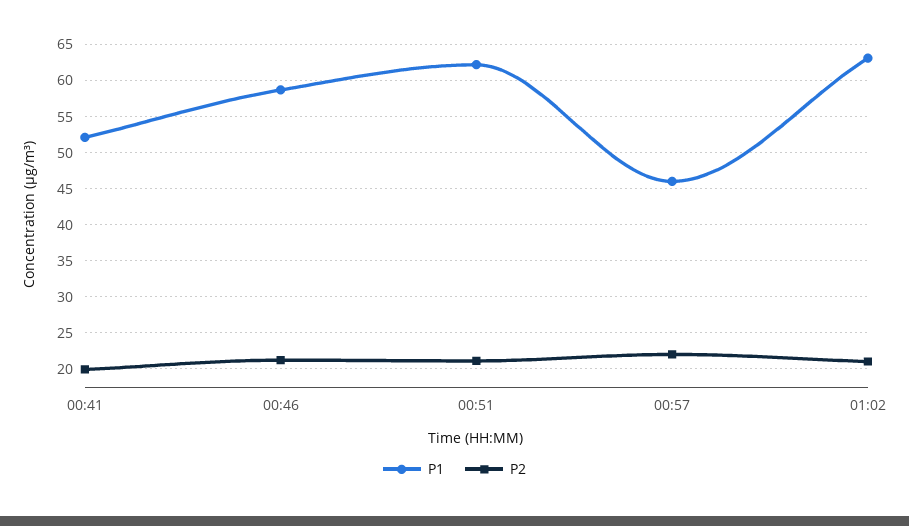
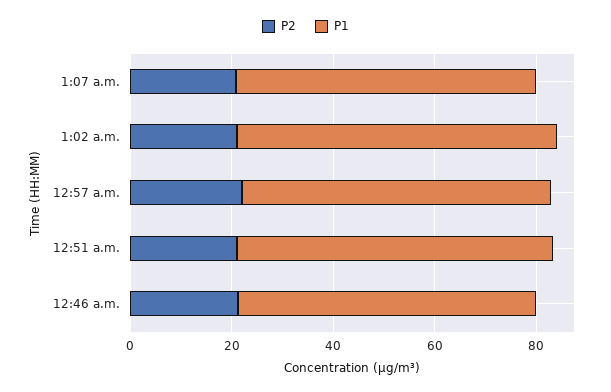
P1, 00:41: 52 -> none
P2, 00:41: 20 -> none
P1, 00:57: 46 -> 60
P2, 1:07 a.m.: none -> 20
P1, 1:07 a.m.: none -> 60

